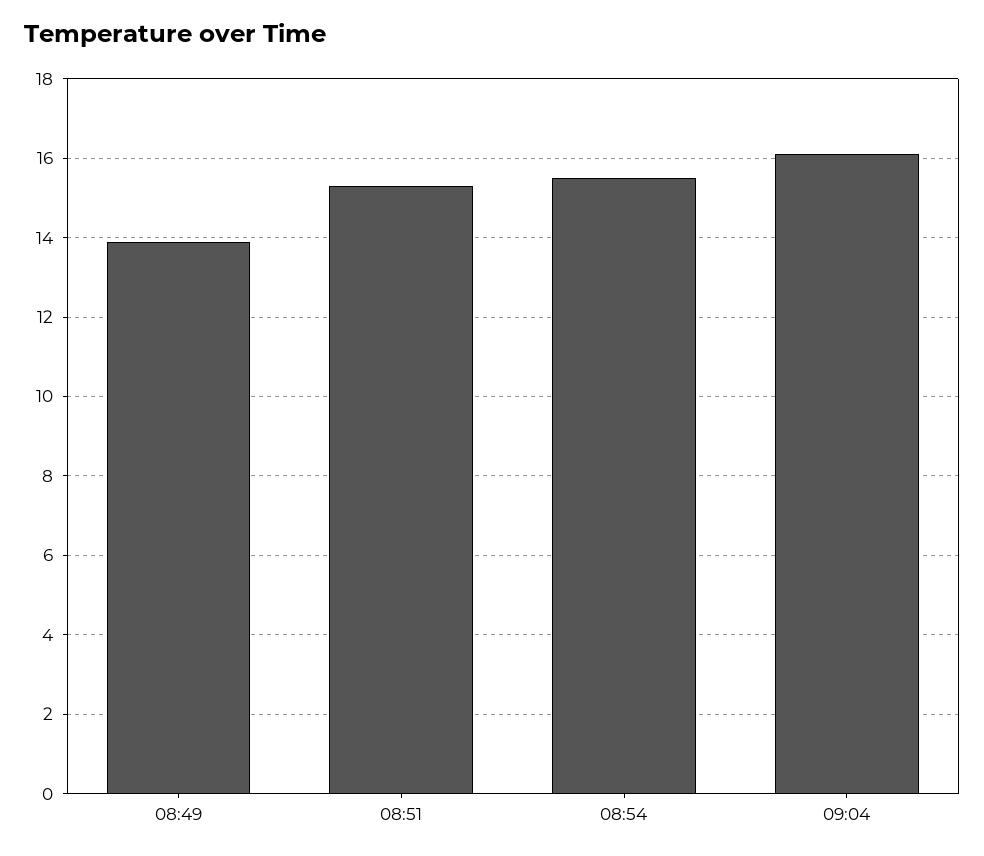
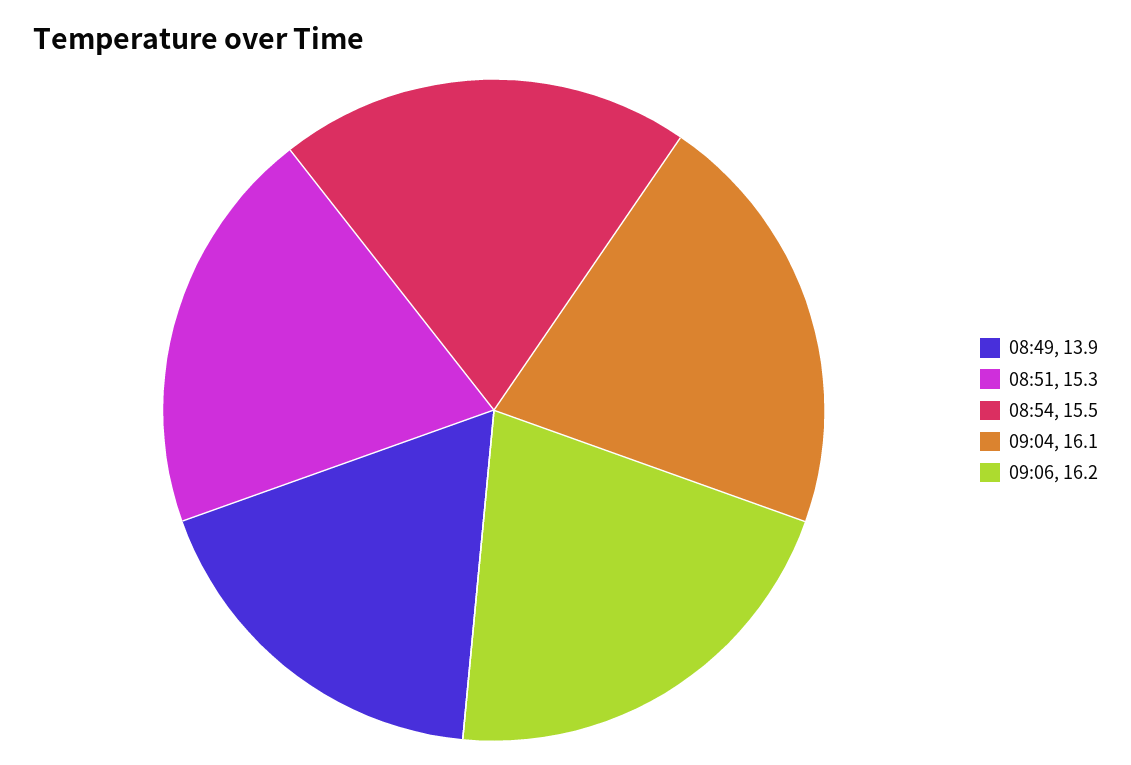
09:06: none -> 16.2

